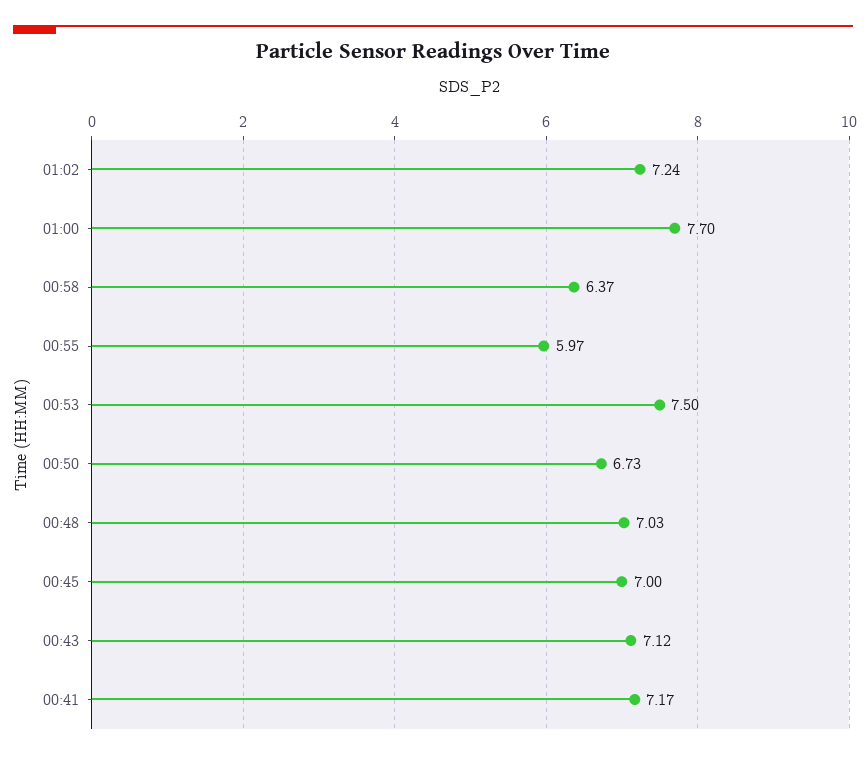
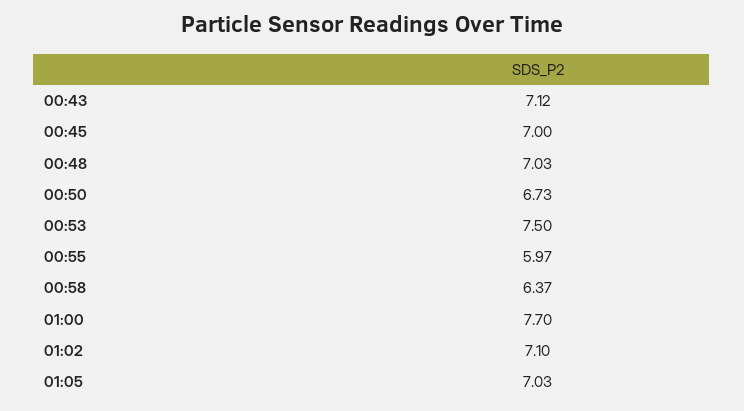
01:02: 7.24 -> 7.1
00:41: 7.17 -> none
01:05: none -> 7.03

